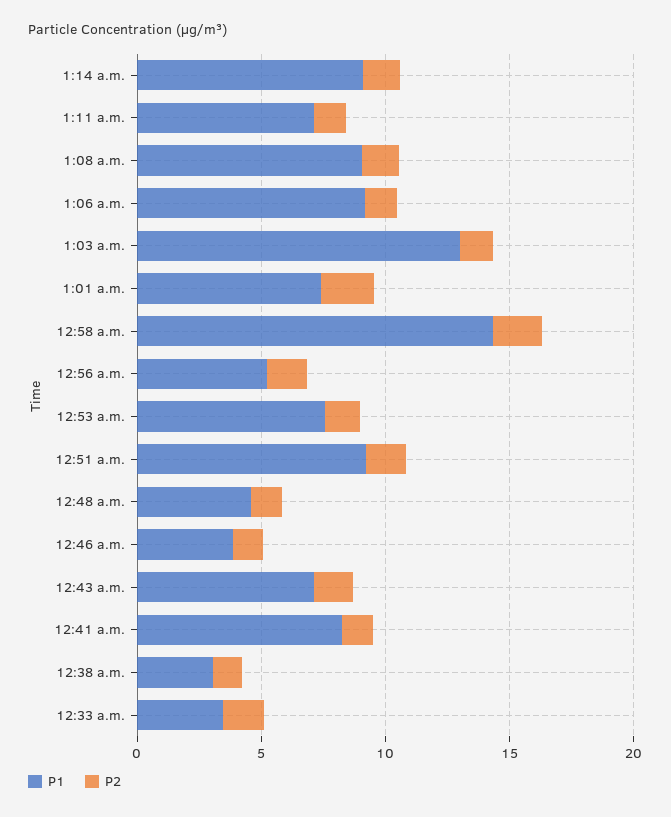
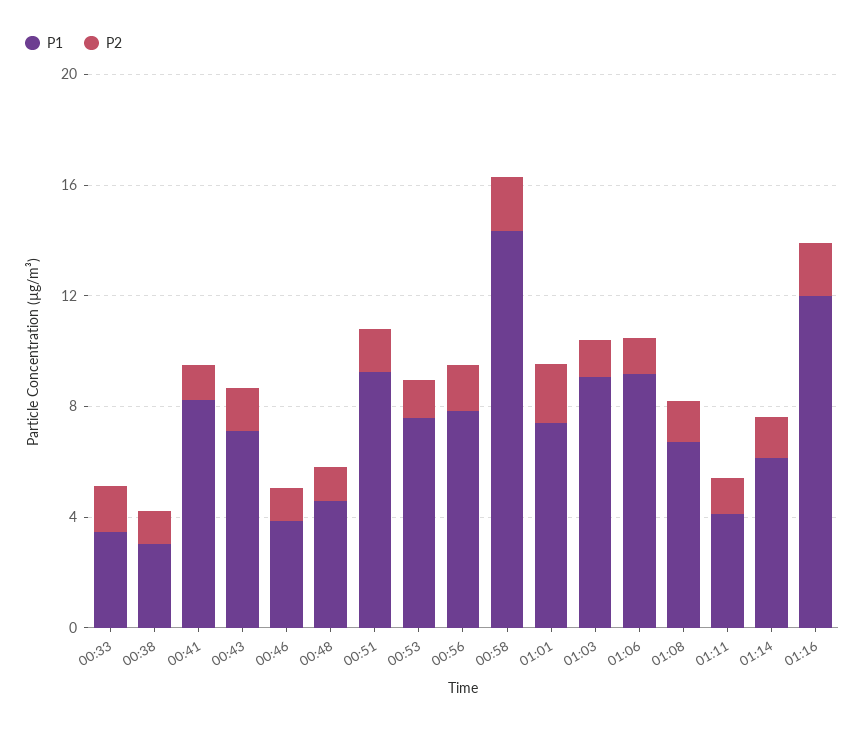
P1, 1:14 a.m.: 9 -> 6
P1, 1:11 a.m.: 7 -> 4
P1, 1:08 a.m.: 9 -> 7
P1, 1:03 a.m.: 13 -> 9
P1, 12:56 a.m.: 5 -> 8
P1, 01:16: none -> 12
P2, 01:16: none -> 2

